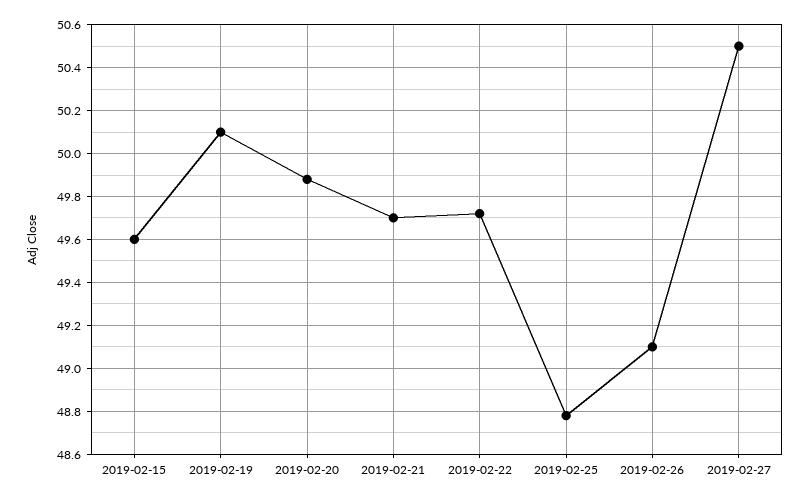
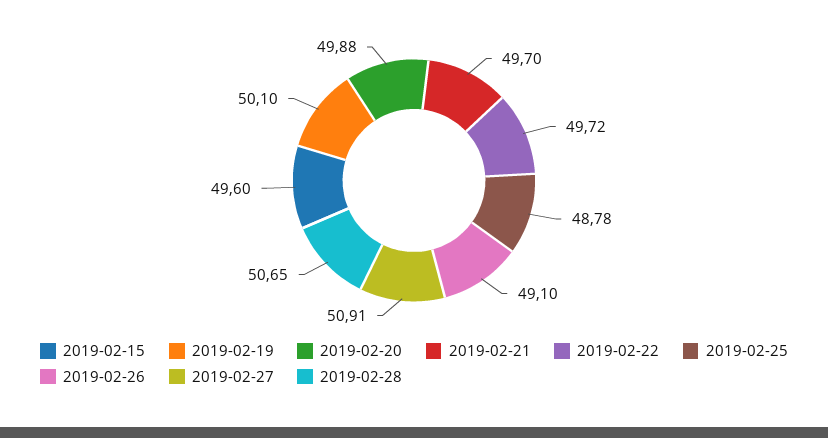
2019-02-27: 50.5 -> 50.91
2019-02-28: none -> 50.65

